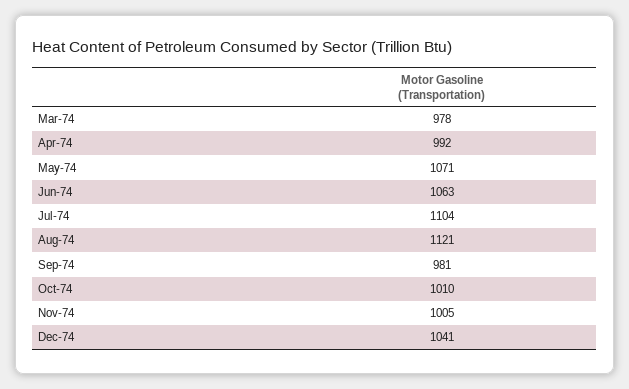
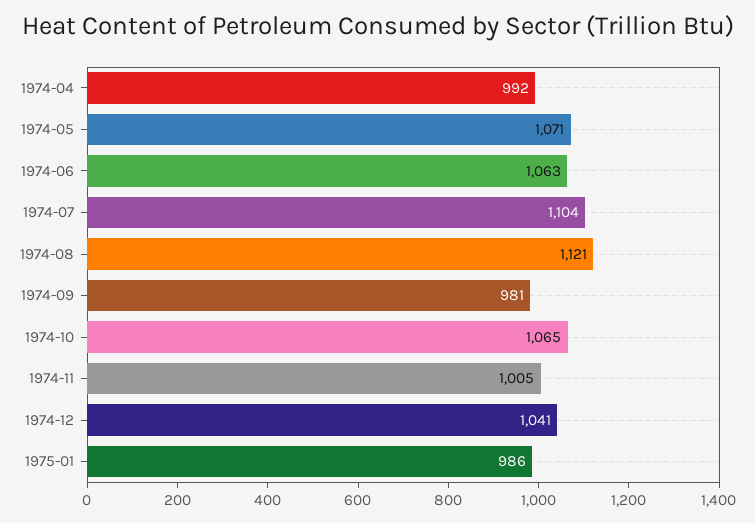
Mar-74: 978 -> none
Oct-74: 1010 -> 1065
1975-01: none -> 986

